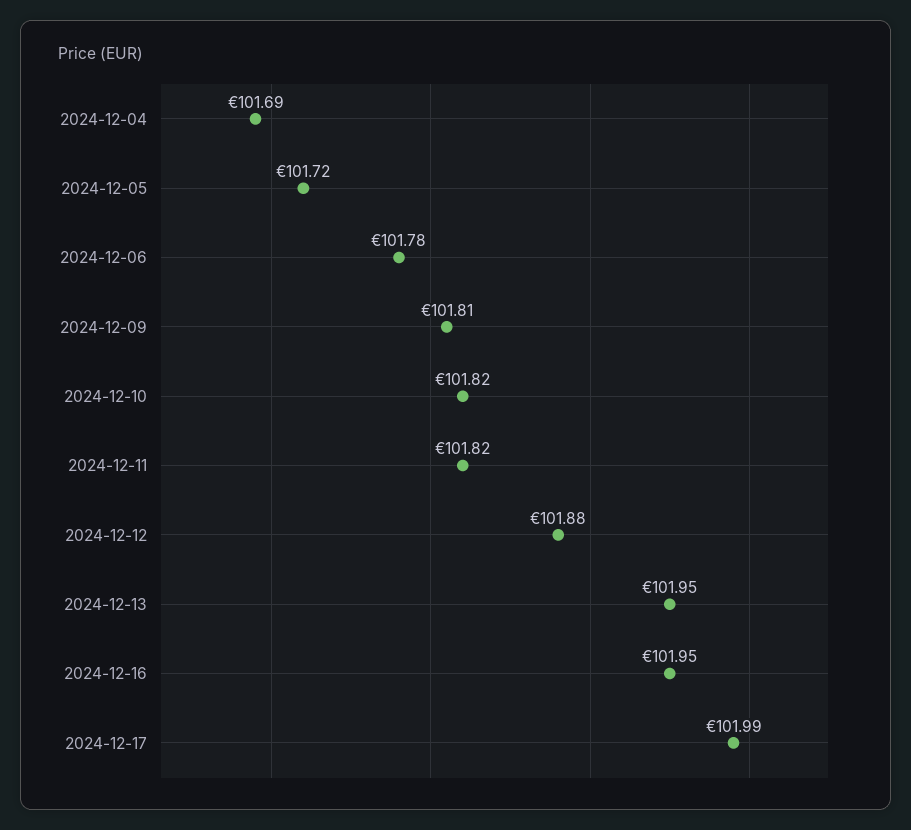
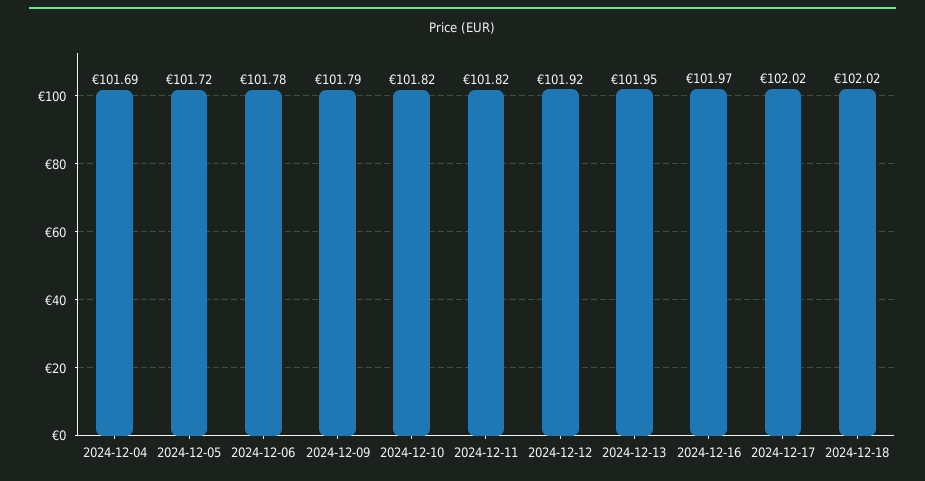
2024-12-09: 101.81 -> 101.79
2024-12-12: 101.88 -> 101.92
2024-12-16: 101.95 -> 101.97
2024-12-17: 101.99 -> 102.02
2024-12-18: none -> 102.02

